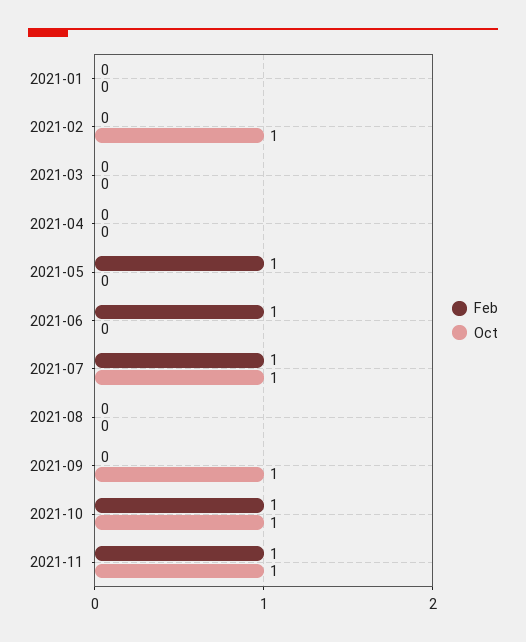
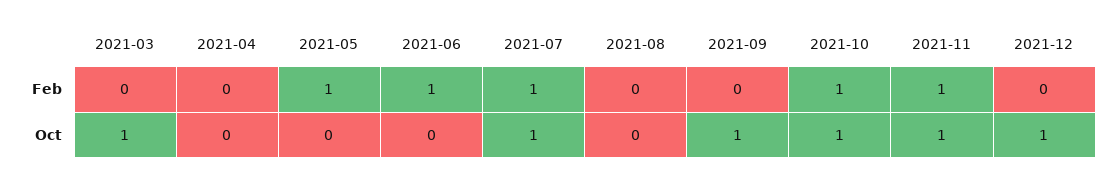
Feb, 2021-01: 0 -> none
Oct, 2021-01: 0 -> none
Feb, 2021-02: 0 -> none
Oct, 2021-02: 1 -> none
Oct, 2021-03: 0 -> 1
Feb, 2021-12: none -> 0
Oct, 2021-12: none -> 1

